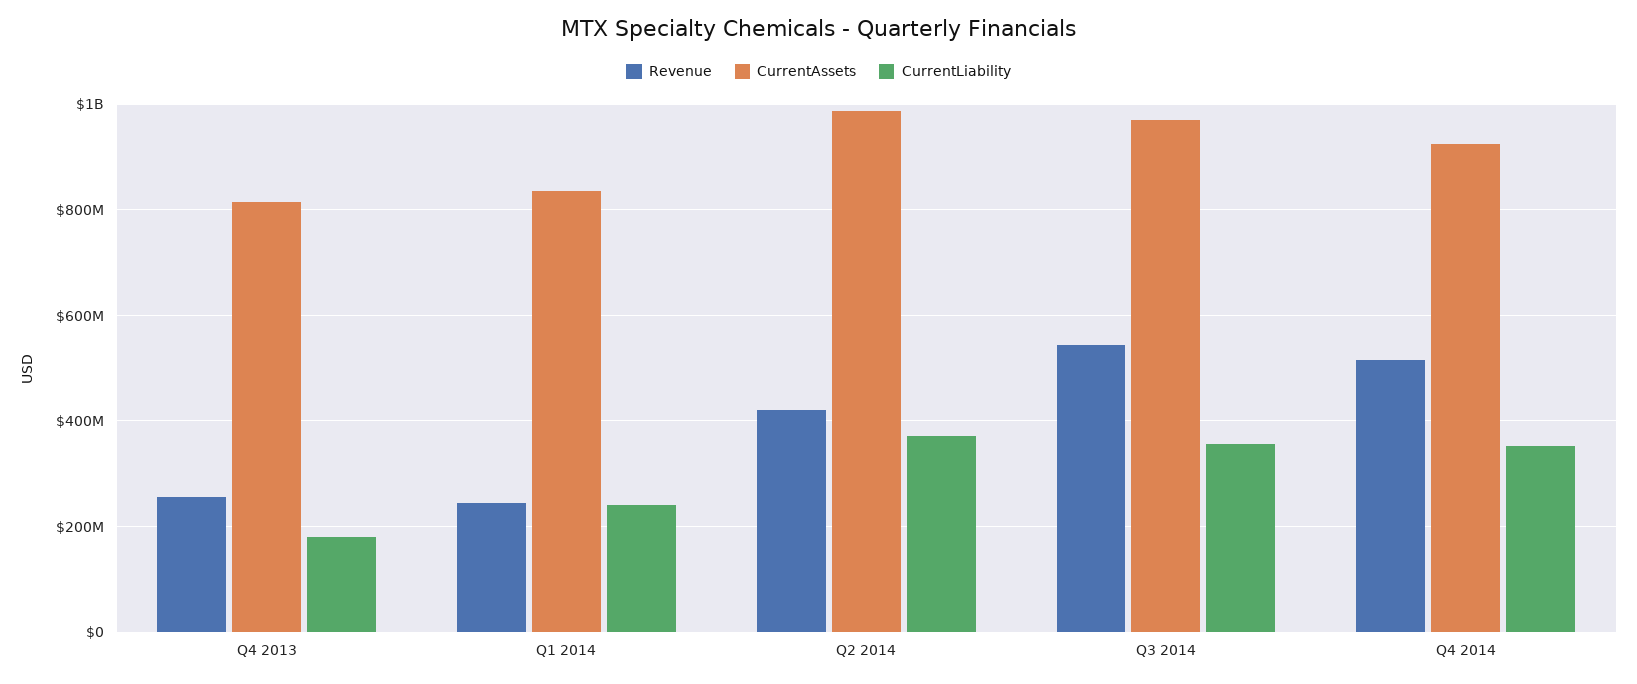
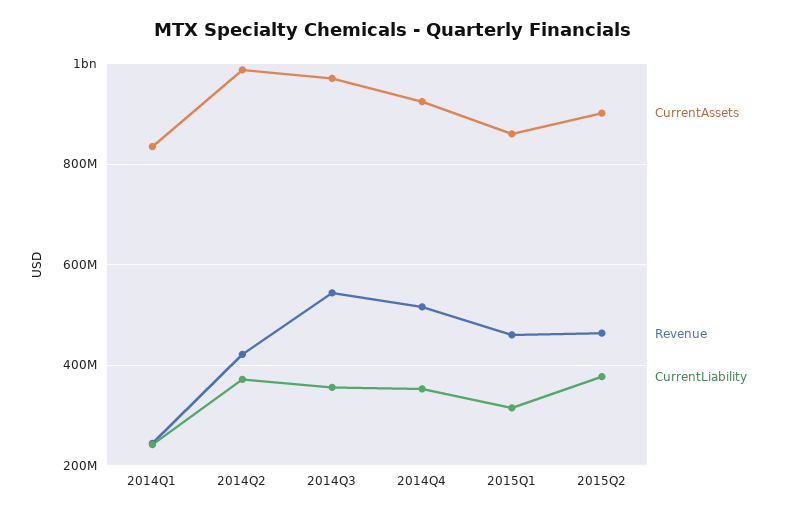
Revenue, Q4 2013: 260000000 -> none
CurrentAssets, Q4 2013: 820000000 -> none
CurrentLiability, Q4 2013: 180000000 -> none
CurrentAssets, 2015Q1: none -> 860000000
Revenue, 2015Q1: none -> 460000000
CurrentLiability, 2015Q1: none -> 320000000
CurrentAssets, 2015Q2: none -> 900000000
Revenue, 2015Q2: none -> 460000000
CurrentLiability, 2015Q2: none -> 380000000

